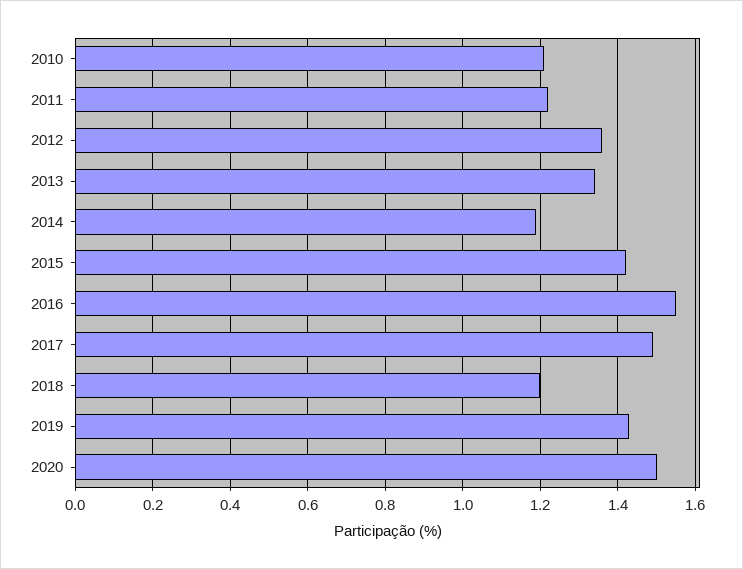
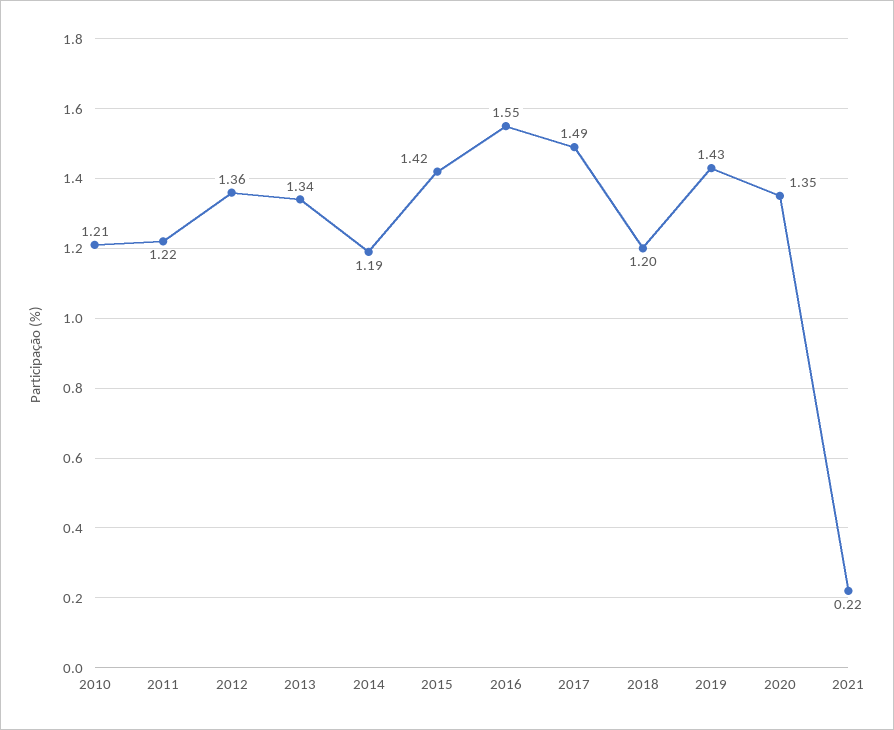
2020: 1.5 -> 1.35
2021: none -> 0.22

